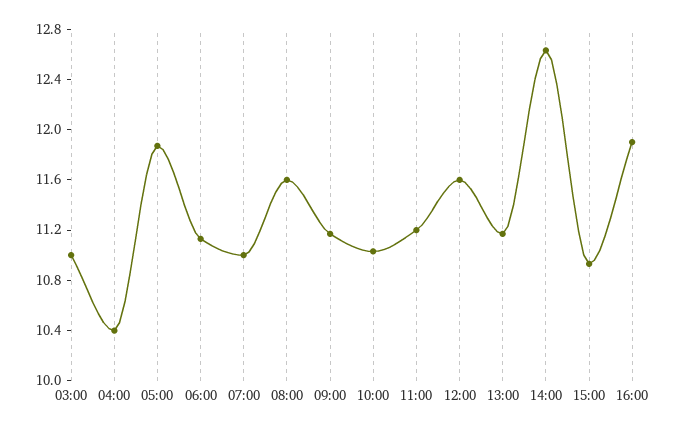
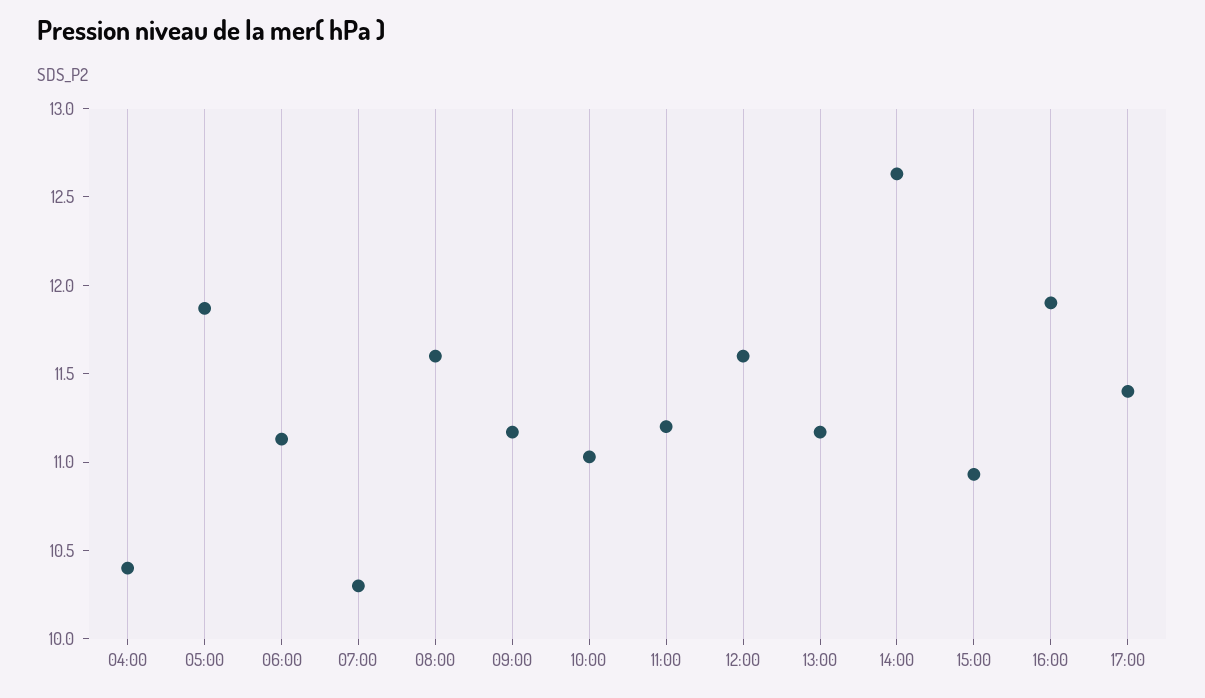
03:00: 11 -> none
07:00: 11 -> 10.3
17:00: none -> 11.4

